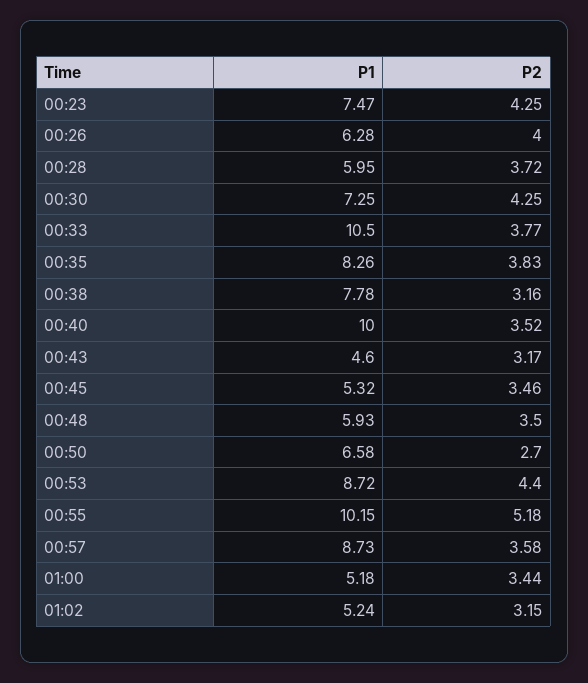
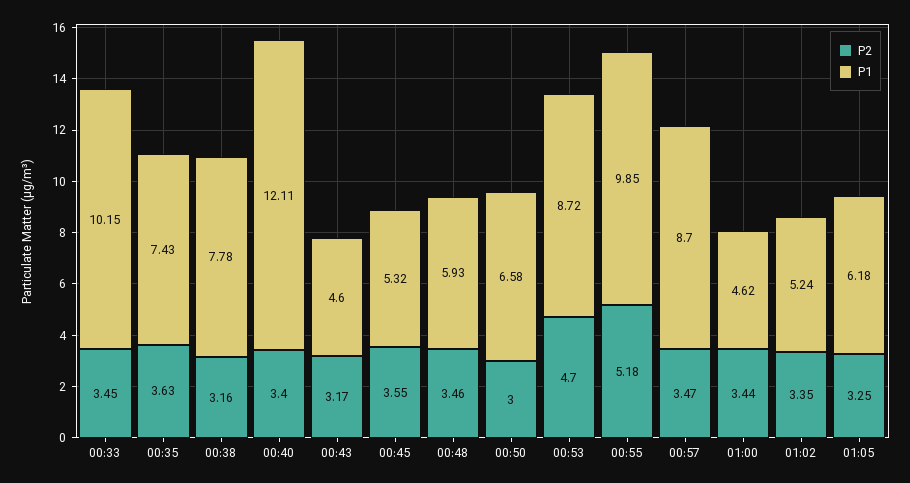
P1, 00:23: 7.47 -> none
P2, 00:23: 4.25 -> none
P1, 00:26: 6.28 -> none
P2, 00:26: 4 -> none
P1, 00:28: 5.95 -> none
P2, 00:28: 3.72 -> none
P1, 00:30: 7.25 -> none
P2, 00:30: 4.25 -> none
P1, 00:33: 10.5 -> 10.15
P2, 00:33: 3.77 -> 3.45
P1, 00:35: 8.26 -> 7.43
P2, 00:35: 3.83 -> 3.63
P1, 00:40: 10 -> 12.11
P2, 00:40: 3.52 -> 3.4
P2, 00:45: 3.46 -> 3.55
P2, 00:48: 3.5 -> 3.46
P2, 00:50: 2.7 -> 3
P2, 00:53: 4.4 -> 4.7
P1, 00:55: 10.15 -> 9.85
P1, 00:57: 8.73 -> 8.7
P2, 00:57: 3.58 -> 3.47
P1, 01:00: 5.18 -> 4.62
P2, 01:02: 3.15 -> 3.35
P2, 01:05: none -> 3.25
P1, 01:05: none -> 6.18

